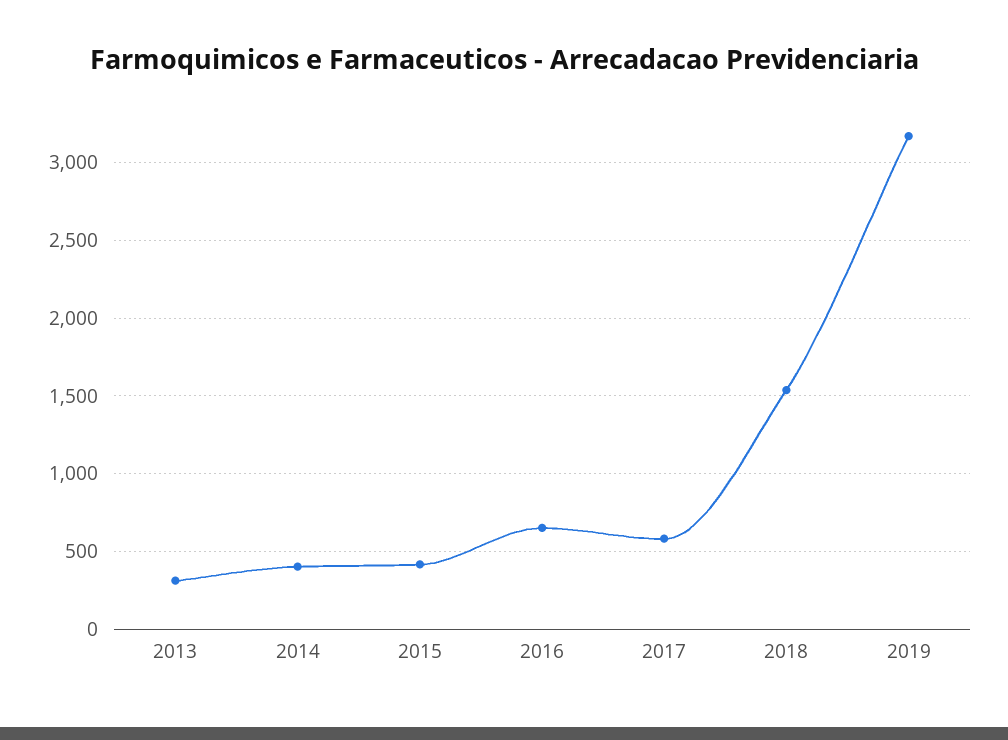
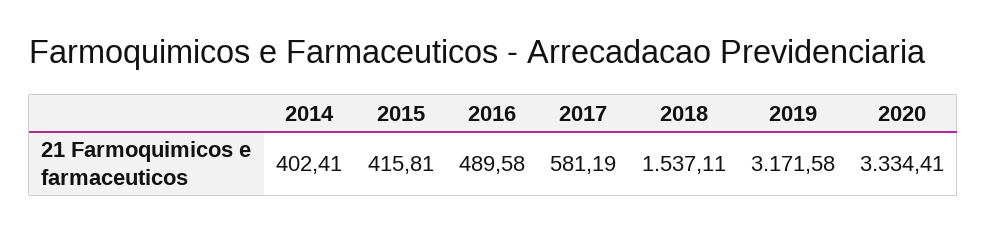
2013: 300 -> none
2016: 650 -> 489.58
2020: none -> 3334.41

